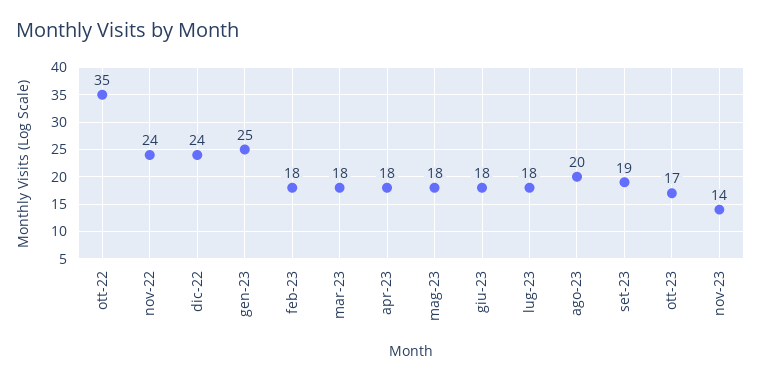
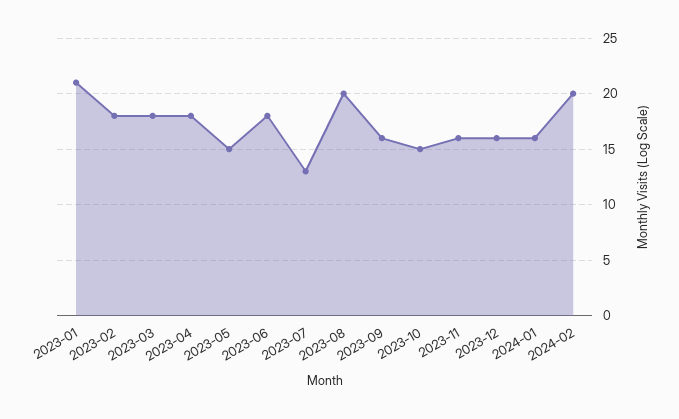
ott-22: 35 -> none
nov-22: 24 -> none
dic-22: 24 -> none
gen-23: 25 -> 21
mag-23: 18 -> 15
lug-23: 18 -> 13
set-23: 19 -> 16
ott-23: 17 -> 15
nov-23: 14 -> 16
2023-12: none -> 16
2024-01: none -> 16
2024-02: none -> 20

